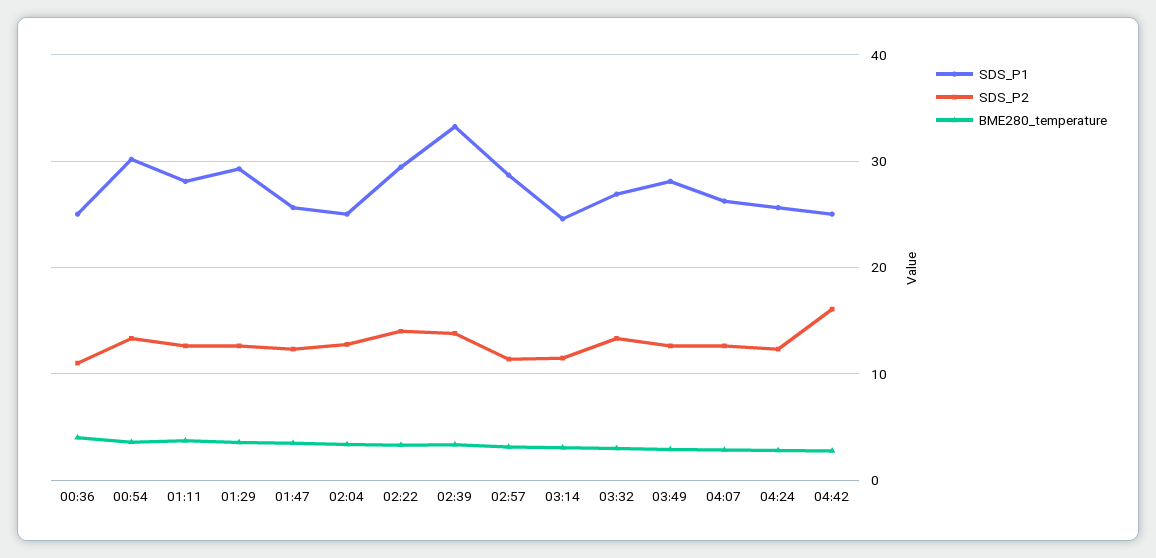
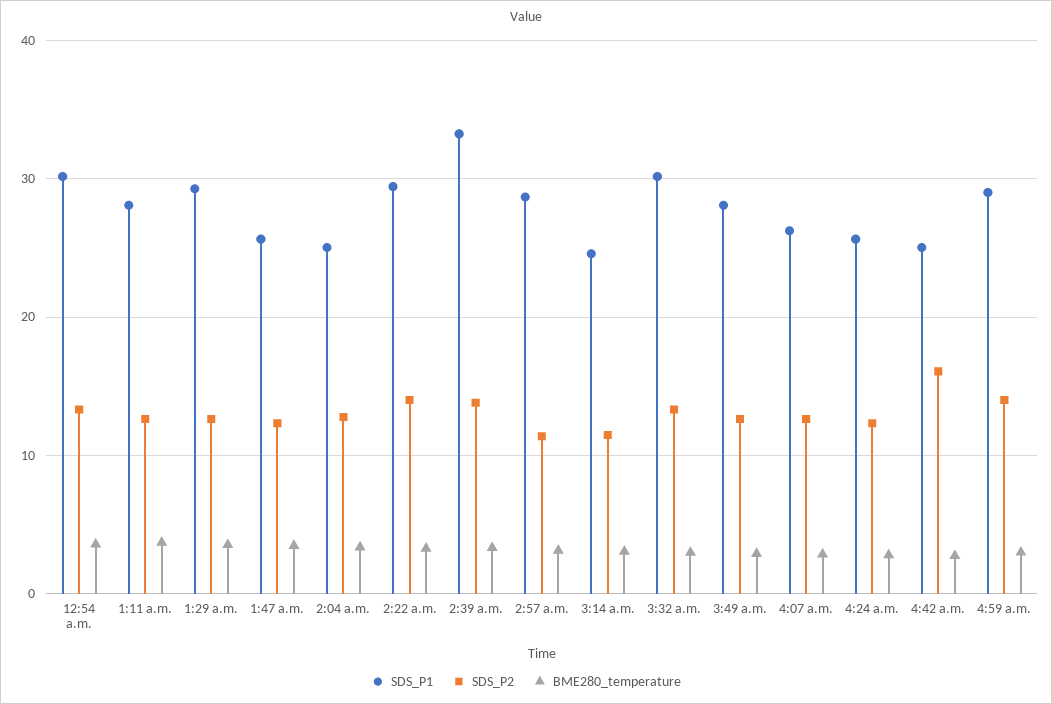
SDS_P1, 00:36: 25 -> none
SDS_P2, 00:36: 11 -> none
BME280_temperature, 00:36: 4 -> none
SDS_P1, 03:32: 27 -> 30
SDS_P1, 4:59 a.m.: none -> 29
SDS_P2, 4:59 a.m.: none -> 14
BME280_temperature, 4:59 a.m.: none -> 3

